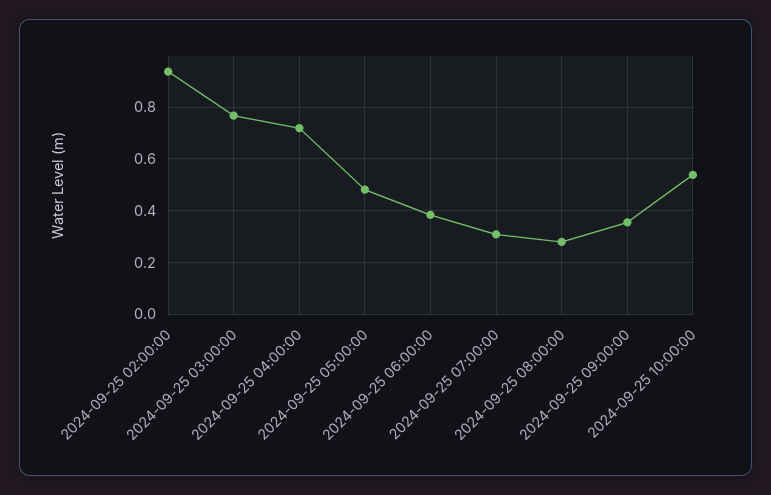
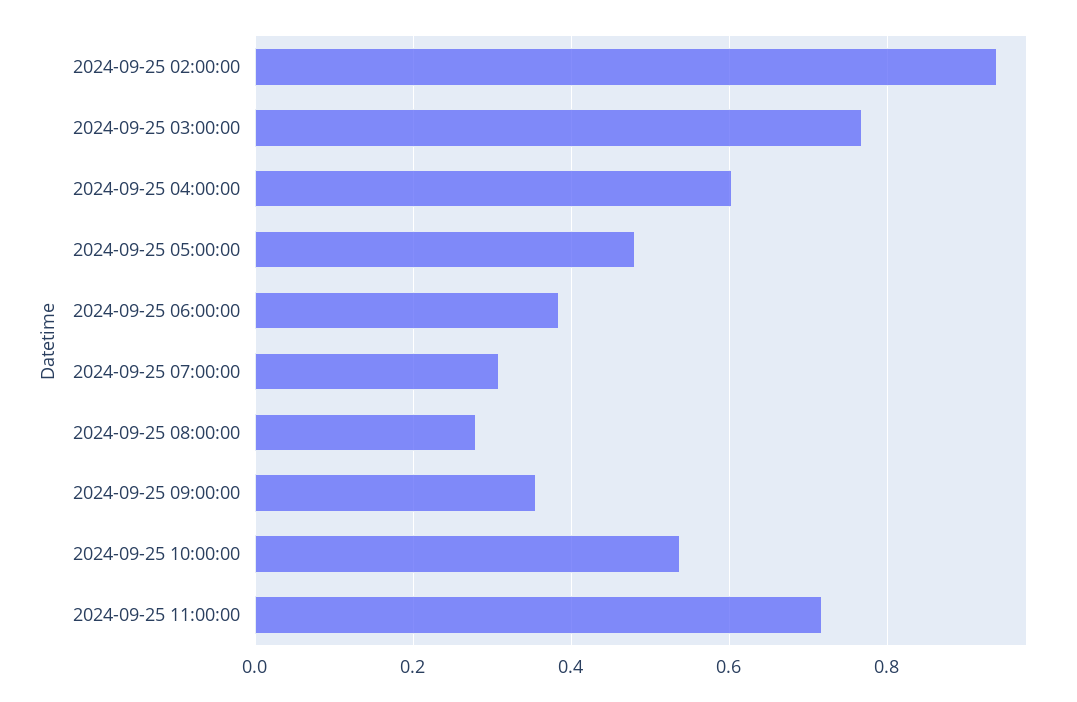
2024-09-25 04:00:00: 0.725 -> 0.6
2024-09-25 11:00:00: none -> 0.72

